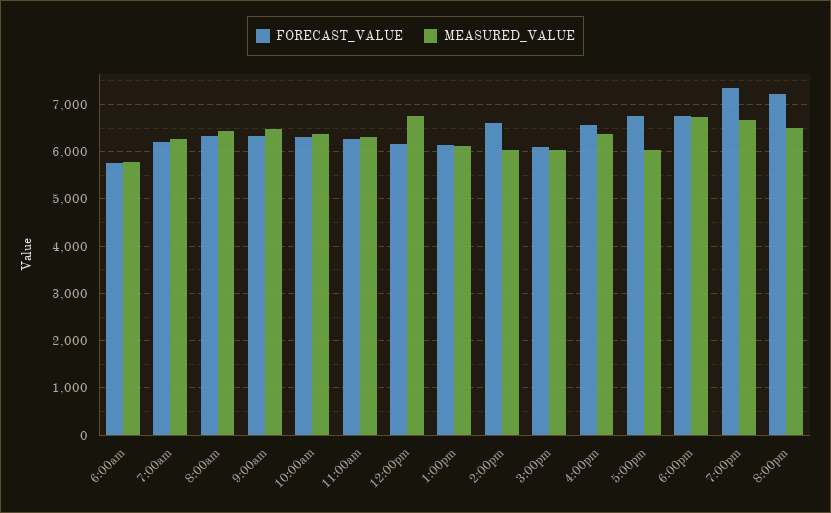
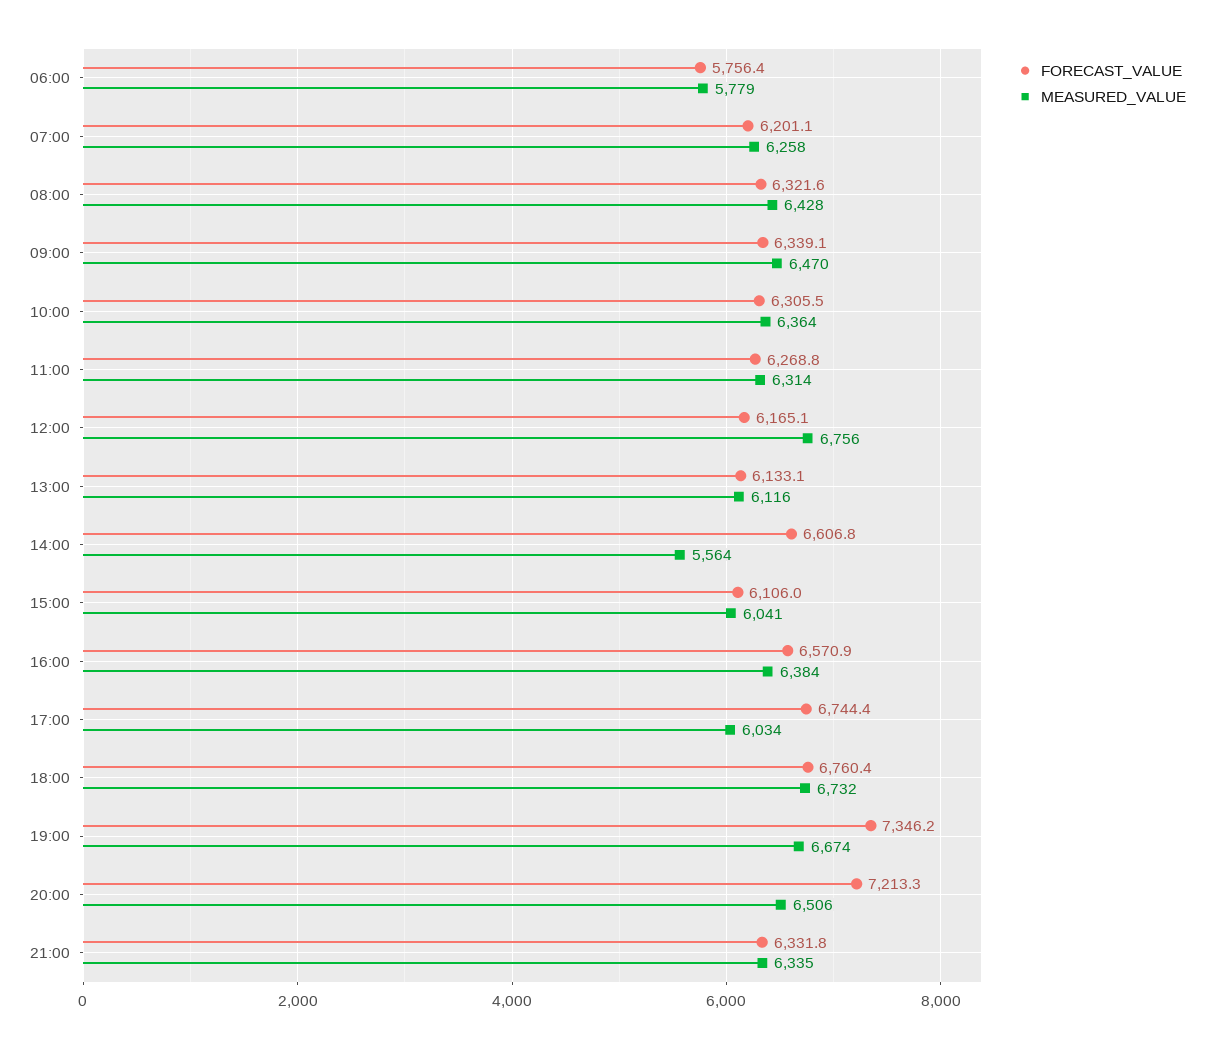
MEASURED_VALUE, 2:00pm: 6000 -> 5564
FORECAST_VALUE, 21:00: none -> 6331.8
MEASURED_VALUE, 21:00: none -> 6335

